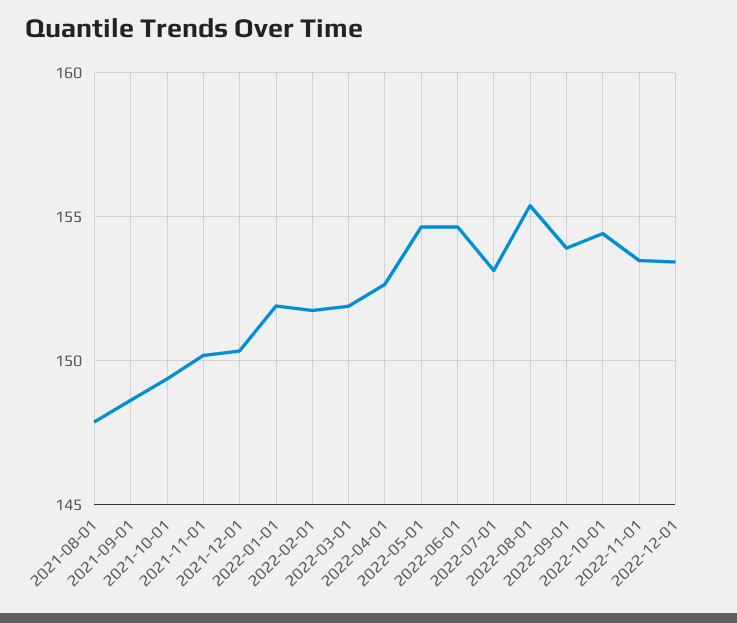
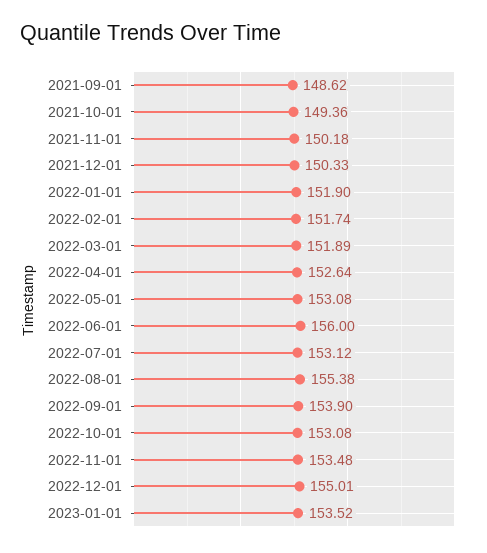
2021-08-01: 148 -> none
2022-05-01: 154.5 -> 153.08
2022-06-01: 154.5 -> 156
2022-10-01: 154.5 -> 153.08
2022-12-01: 153.5 -> 155.01
2023-01-01: none -> 153.52

